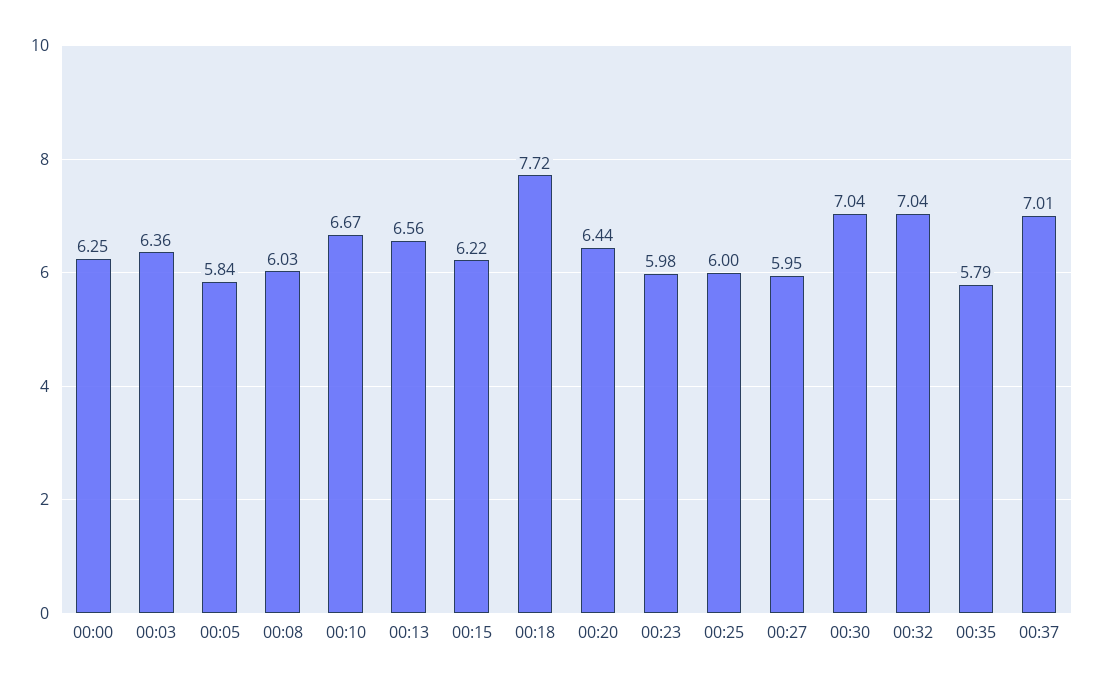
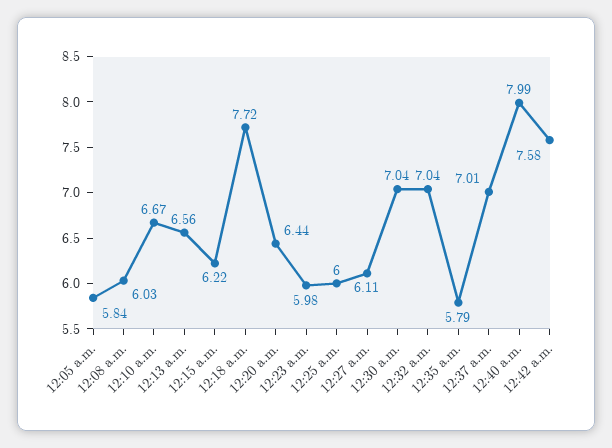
00:00: 6.25 -> none
00:03: 6.36 -> none
00:27: 5.95 -> 6.11
12:40 a.m.: none -> 7.99
12:42 a.m.: none -> 7.58

